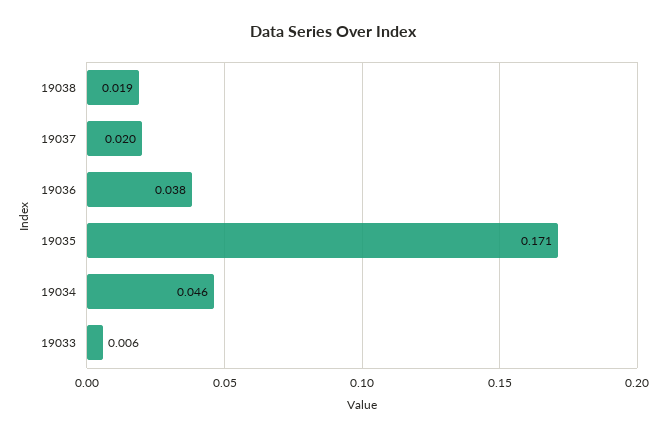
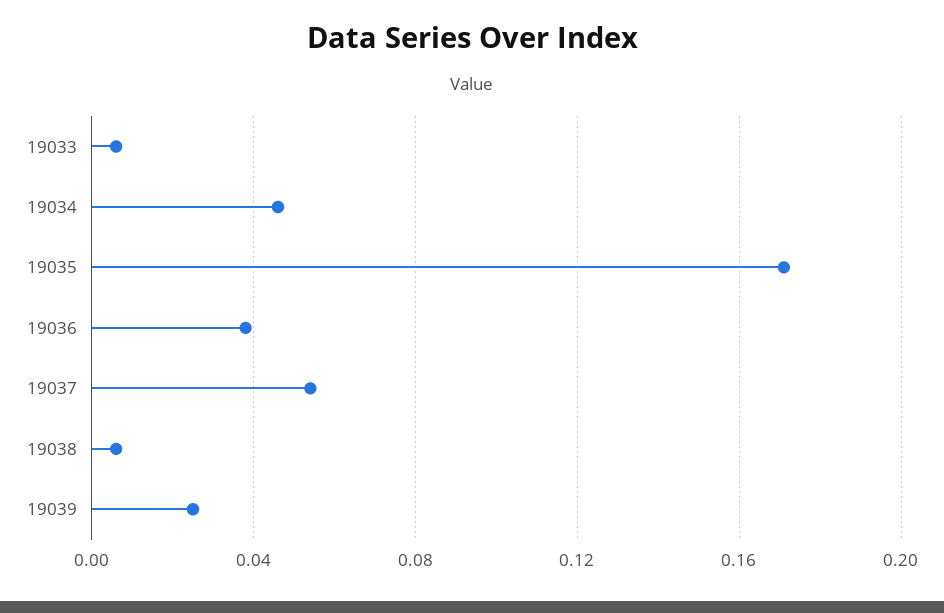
19038: 0.019 -> 0.005
19037: 0.02 -> 0.055
19039: none -> 0.025

